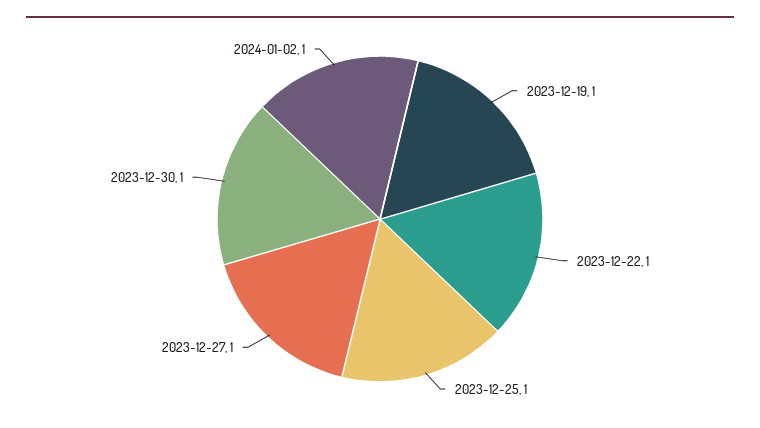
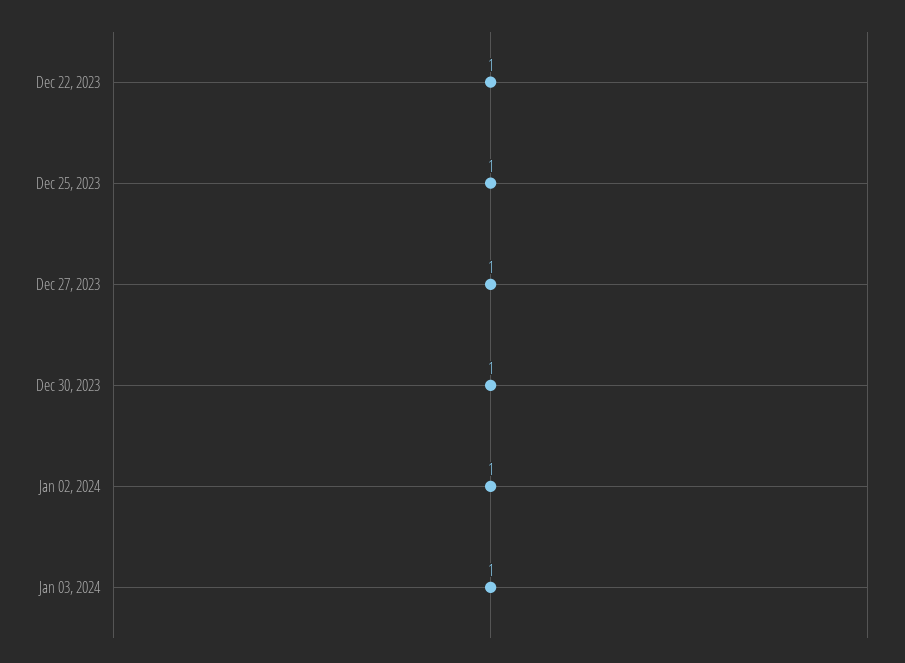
2023-12-19: 1 -> none
Jan 03, 2024: none -> 1

